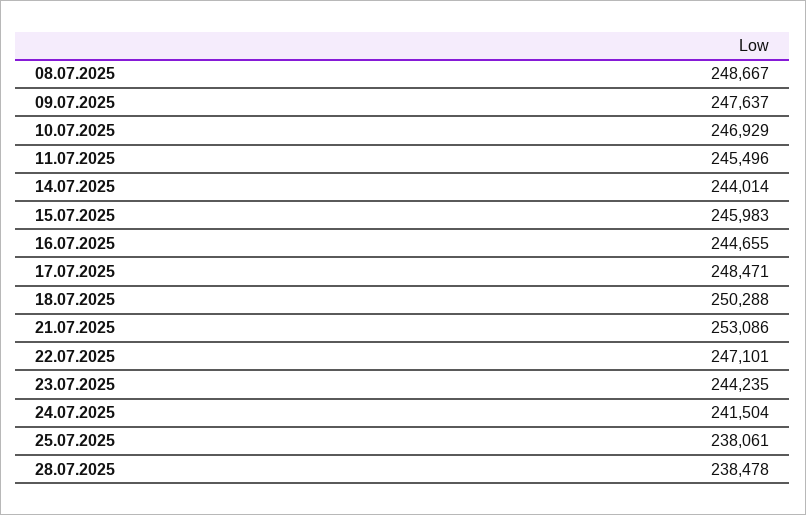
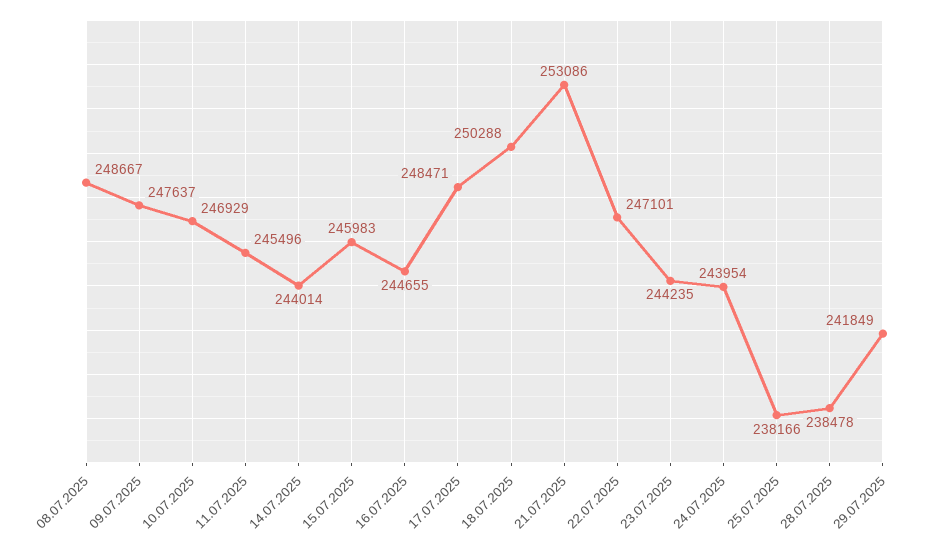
24.07.2025: 241504 -> 243954
25.07.2025: 238061 -> 238166
29.07.2025: none -> 241849

